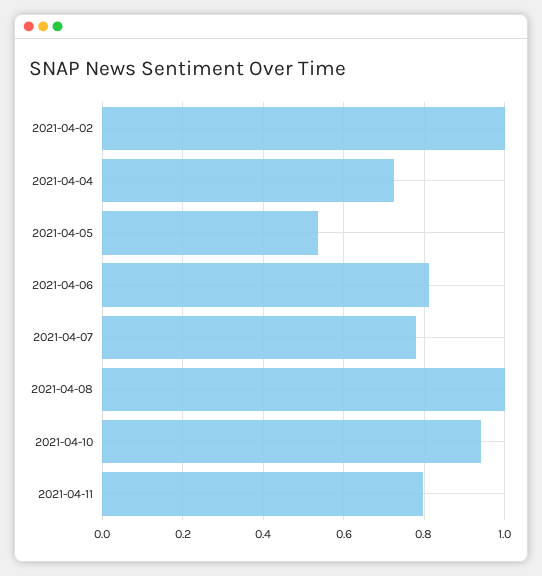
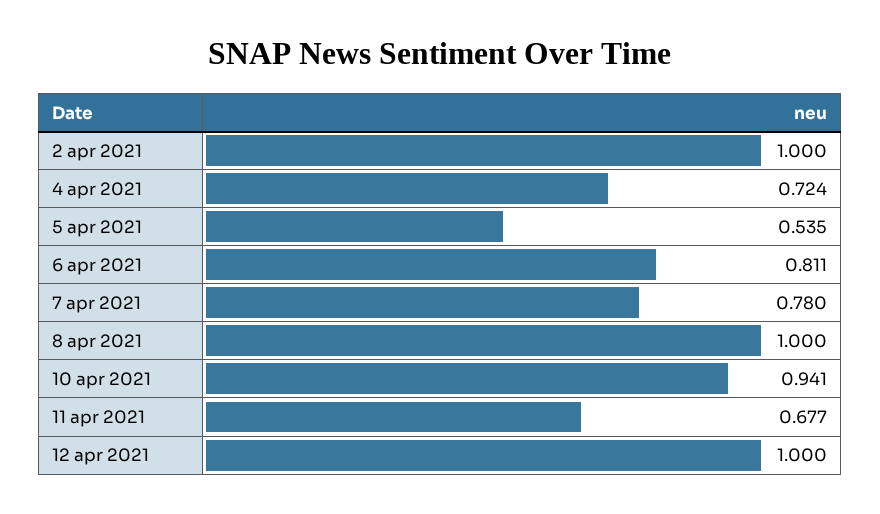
2021-04-11: 0.8 -> 0.677
12 apr 2021: none -> 1

